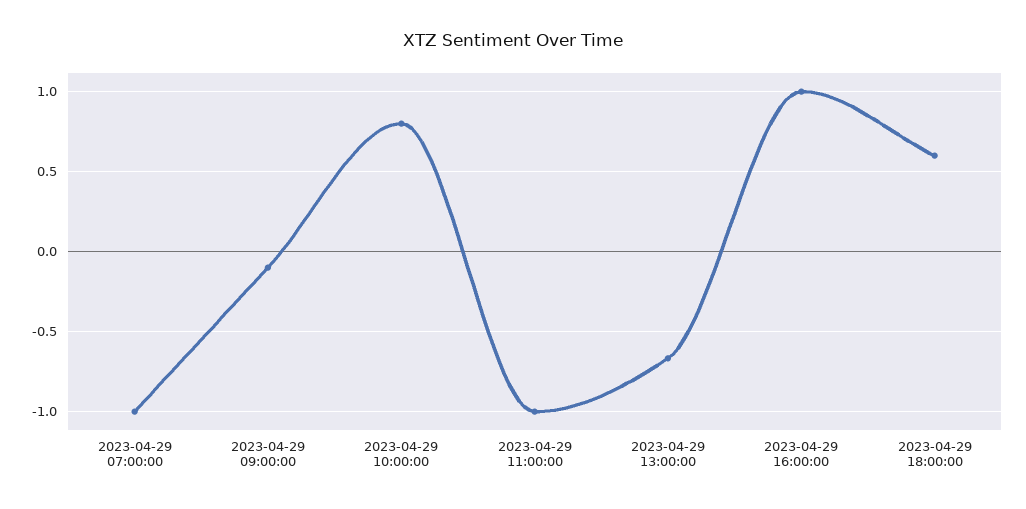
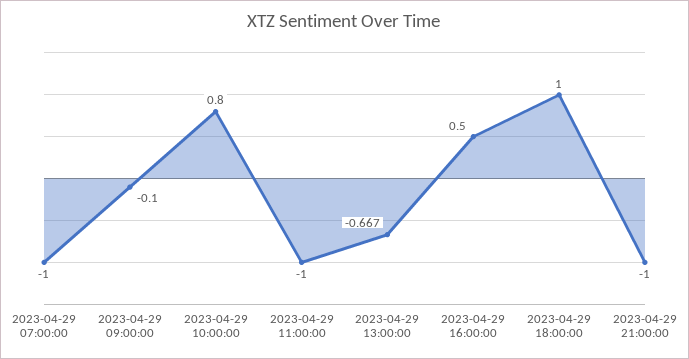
2023-04-29 16:00:00: 1 -> 0.5
2023-04-29 18:00:00: 0.6 -> 1
2023-04-29 21:00:00: none -> -1

